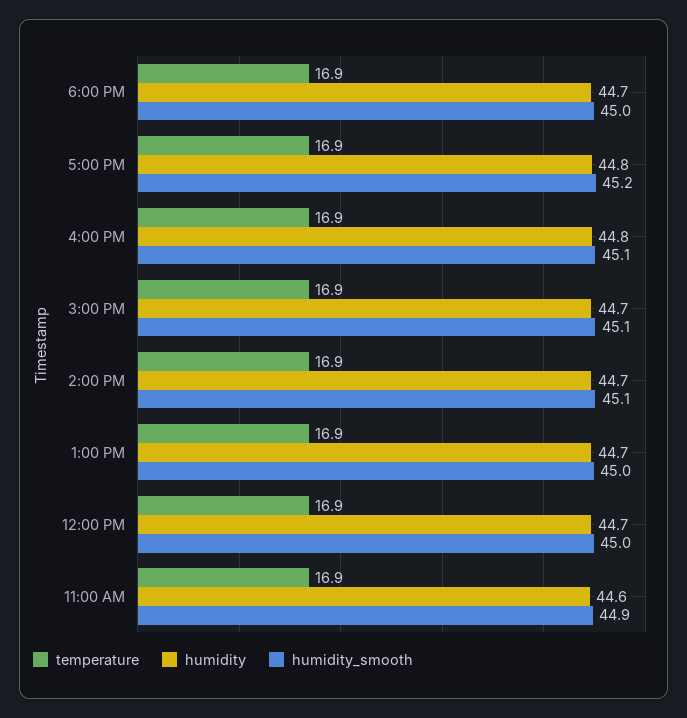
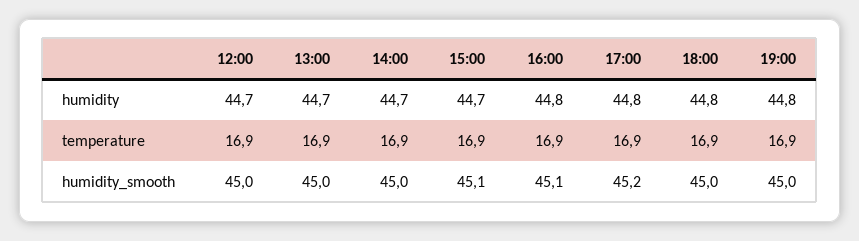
humidity, 6:00 PM: 44.7 -> 44.8
humidity_smooth, 2:00 PM: 45.1 -> 45
temperature, 11:00 AM: 16.9 -> none
humidity, 11:00 AM: 44.6 -> none
humidity_smooth, 11:00 AM: 44.9 -> none
humidity, 19:00: none -> 44.8
temperature, 19:00: none -> 16.9
humidity_smooth, 19:00: none -> 45

